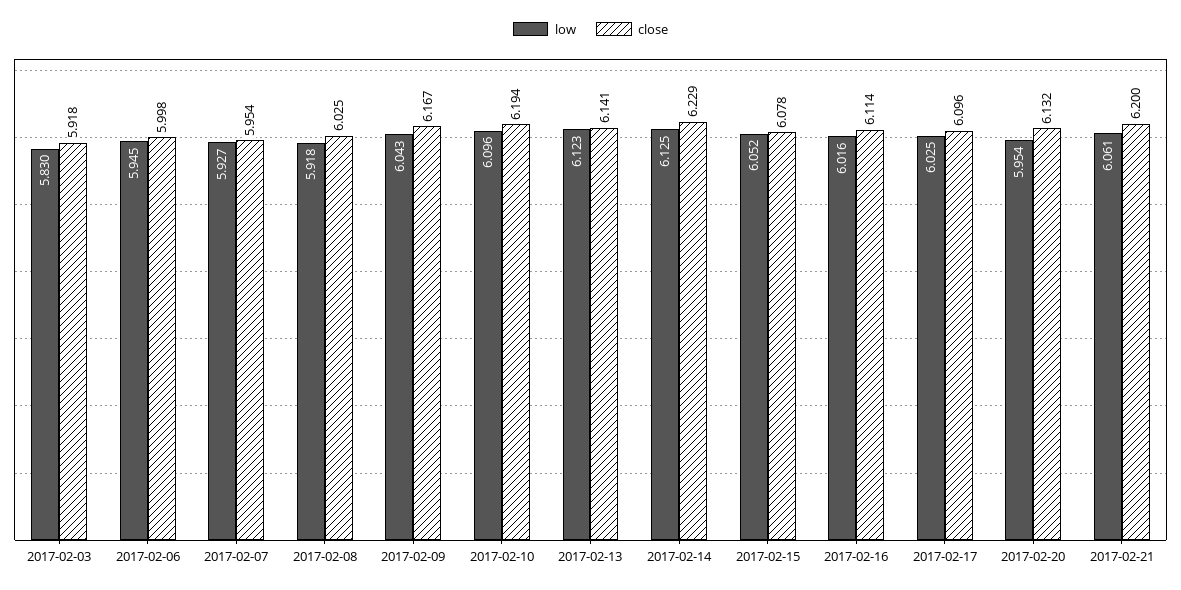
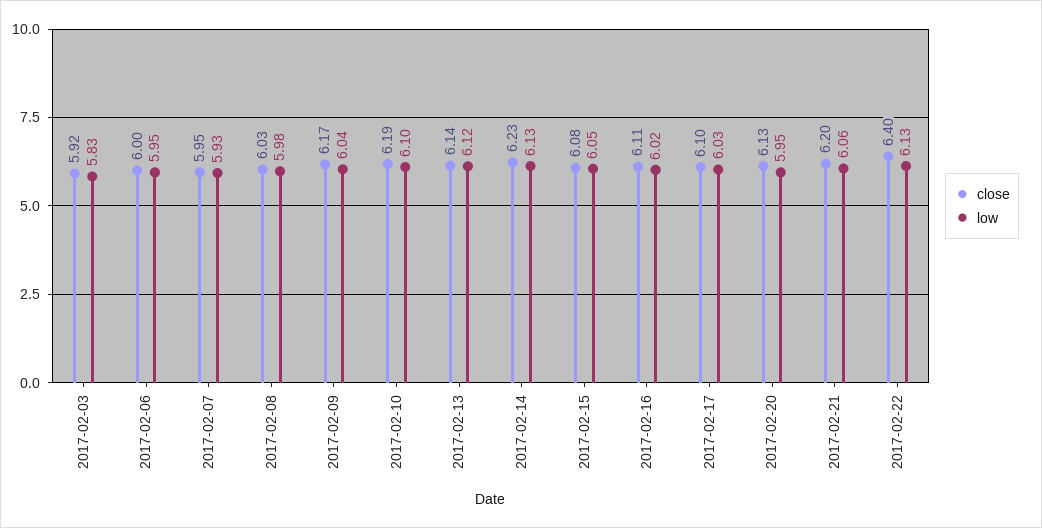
low, 2017-02-08: 5.918 -> 5.98
close, 2017-02-22: none -> 6.4
low, 2017-02-22: none -> 6.13

